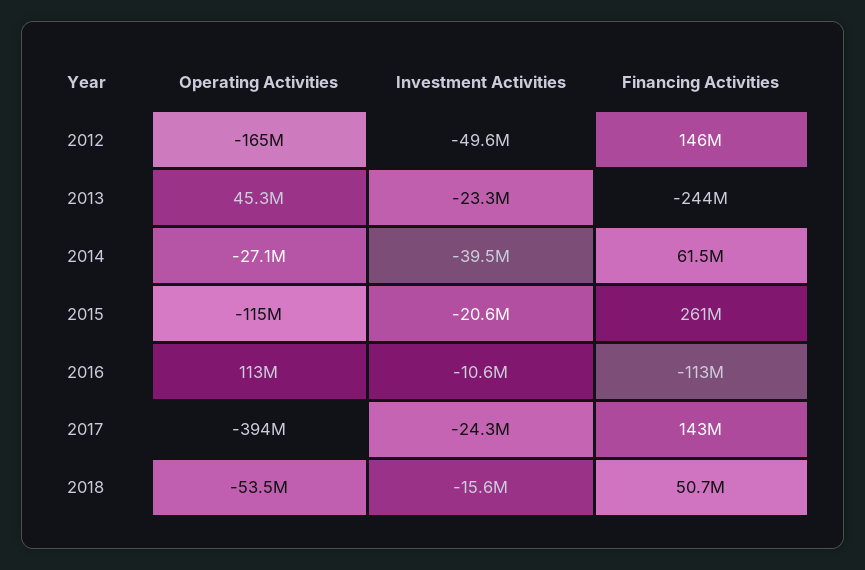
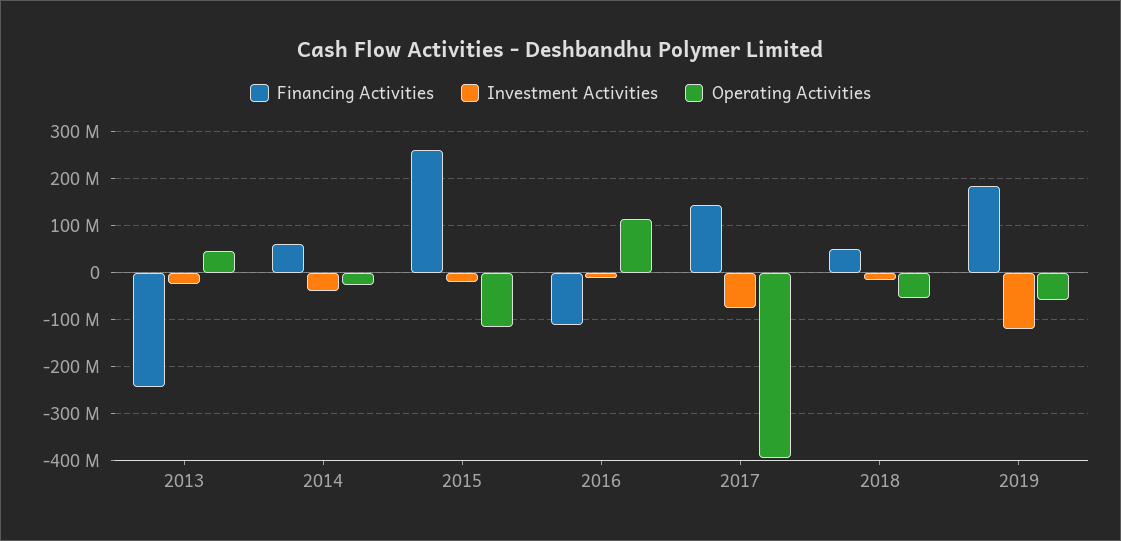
Operating Activities, 2012: -165000000 -> none
Investment Activities, 2012: -49600000 -> none
Financing Activities, 2012: 146000000 -> none
Investment Activities, 2017: -24300000 -> -80000000
Financing Activities, 2019: none -> 180000000
Investment Activities, 2019: none -> -120000000
Operating Activities, 2019: none -> -60000000

